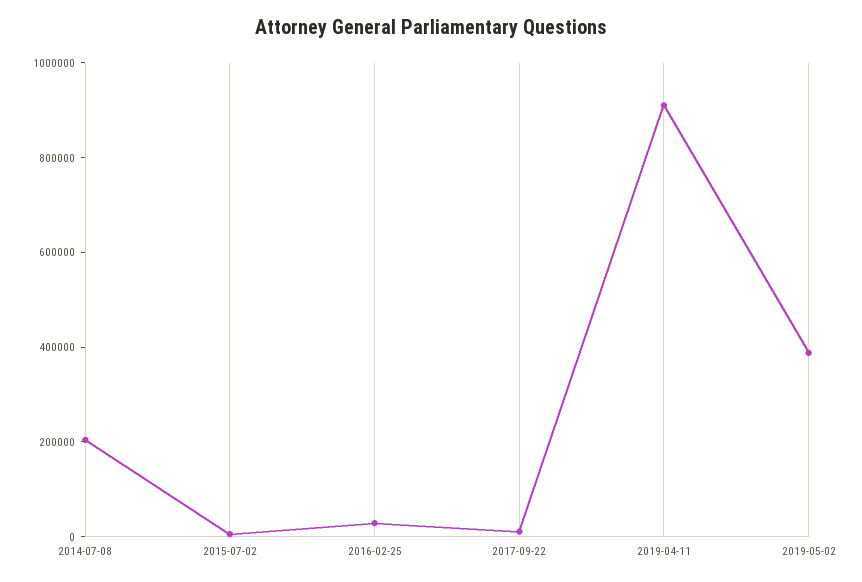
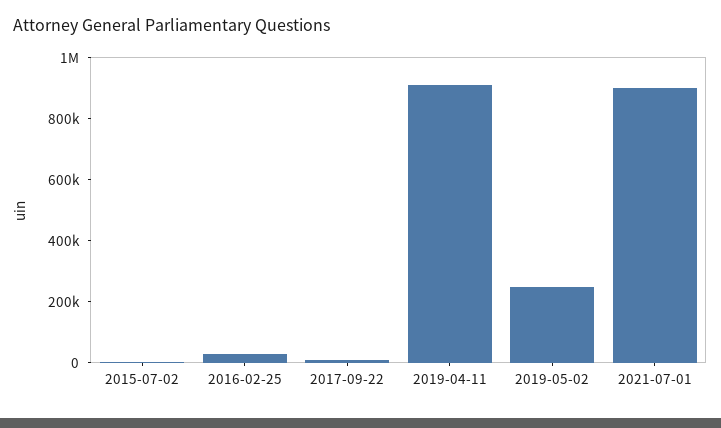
2014-07-08: 200000 -> none
2019-05-02: 400000 -> 250000
2021-07-01: none -> 900000

